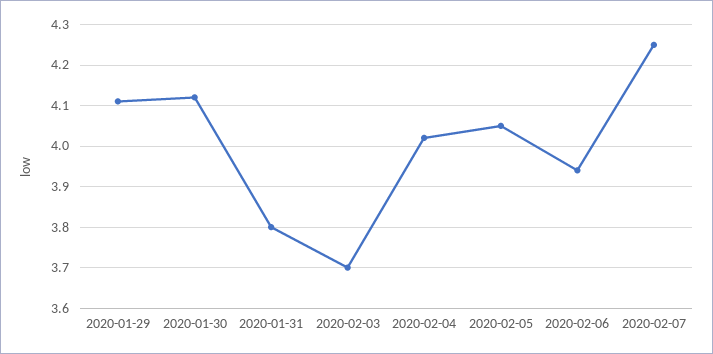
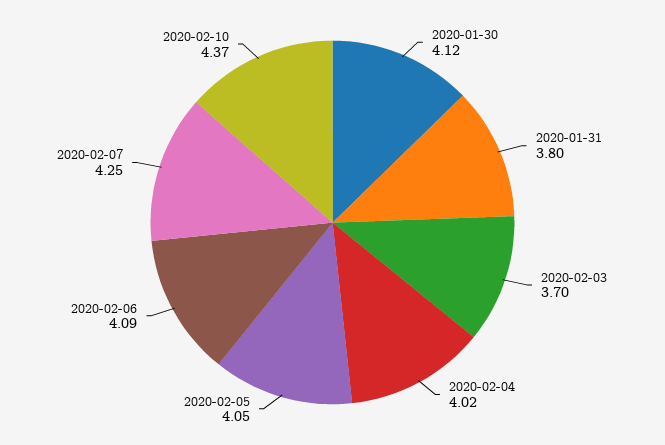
2020-01-29: 4.1 -> none
2020-02-06: 3.95 -> 4.09
2020-02-10: none -> 4.37

